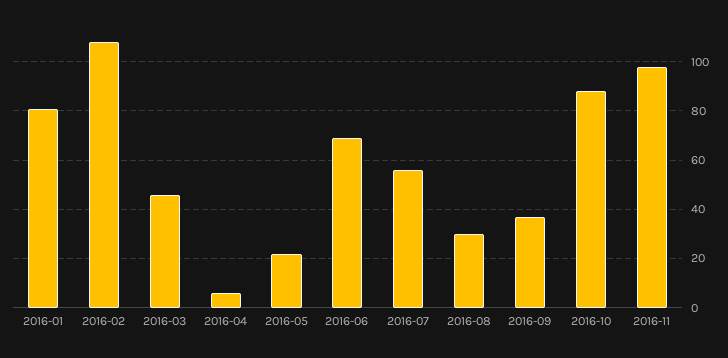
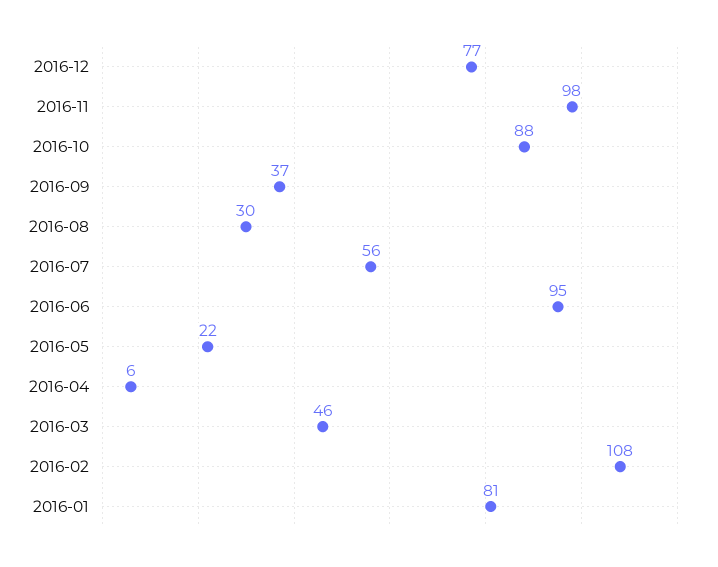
2016-06: 70 -> 95
2016-12: none -> 77

